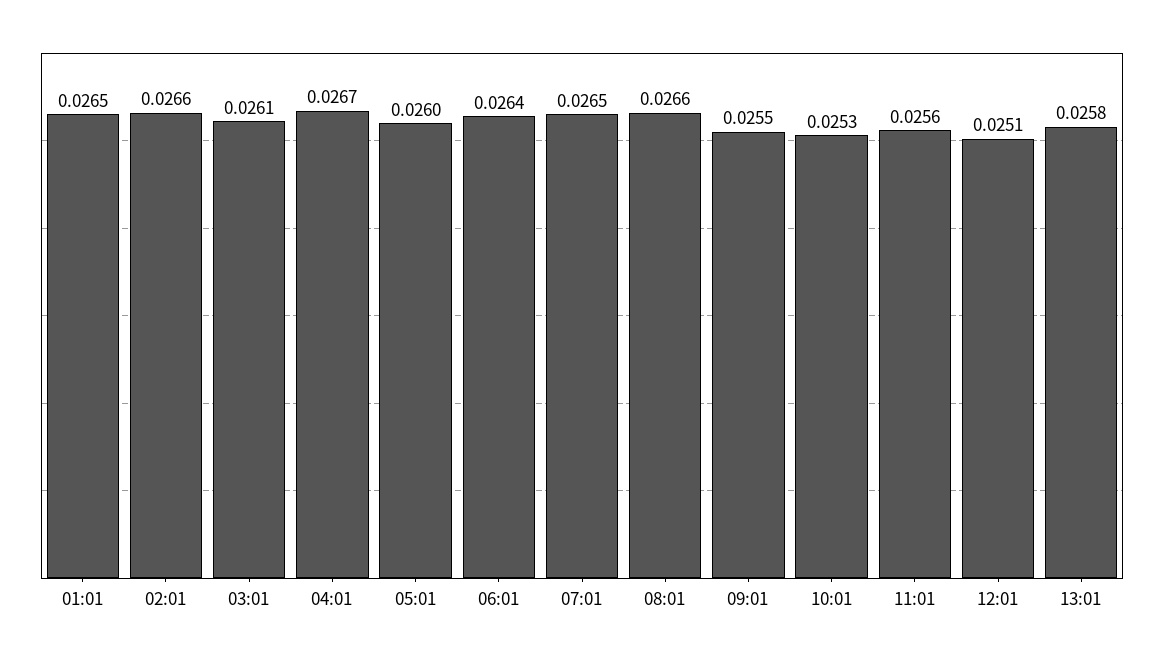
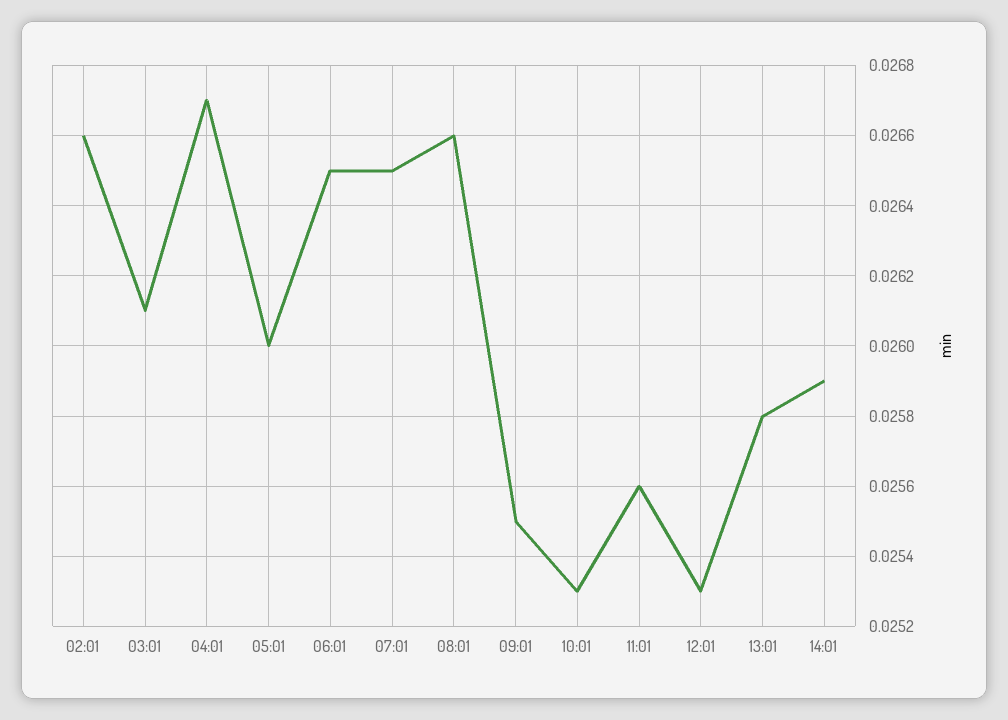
01:01: 0.0265 -> none
06:01: 0.0264 -> 0.0265
12:01: 0.0251 -> 0.0253
14:01: none -> 0.0259

